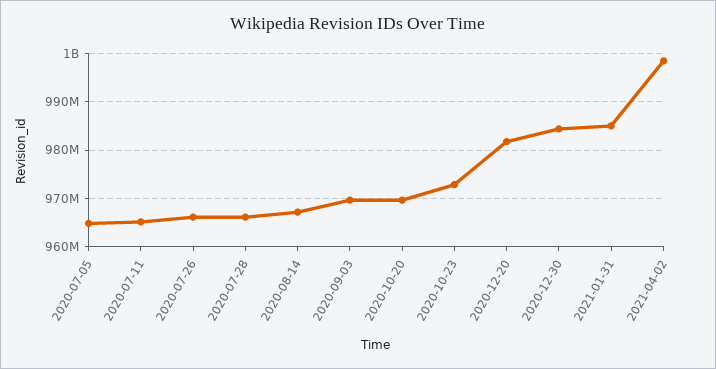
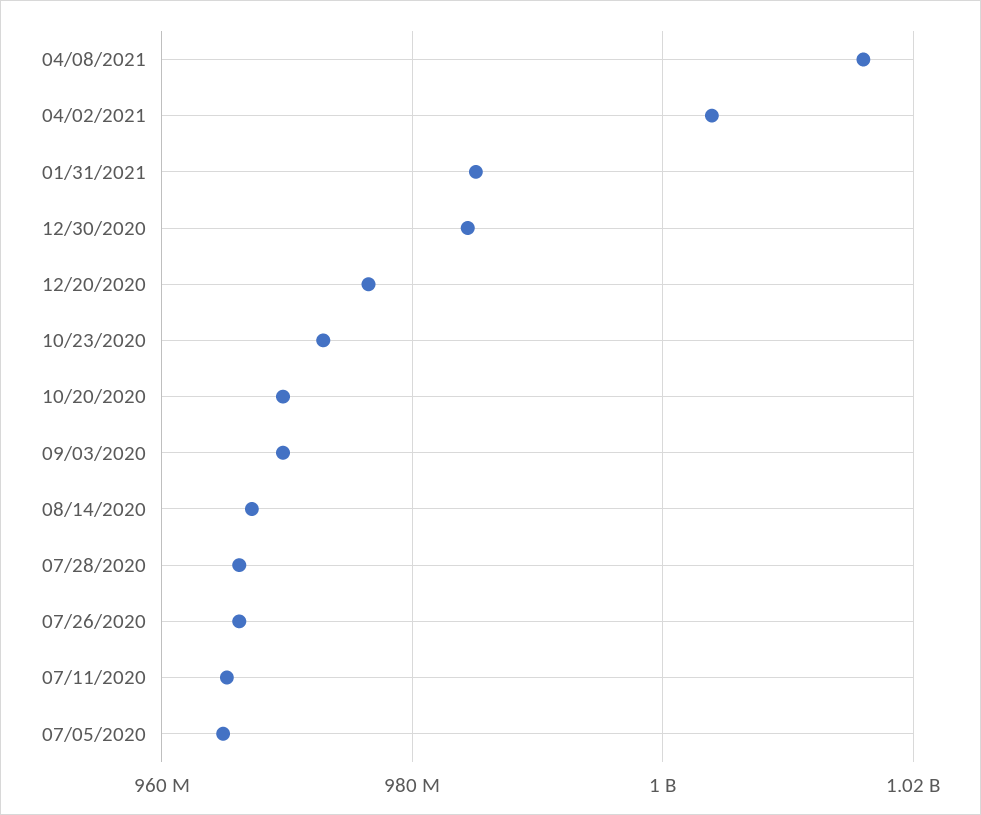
2020-12-20: 982000000 -> 976000000
2021-04-02: 998000000 -> 1004000000
04/08/2021: none -> 1016000000

